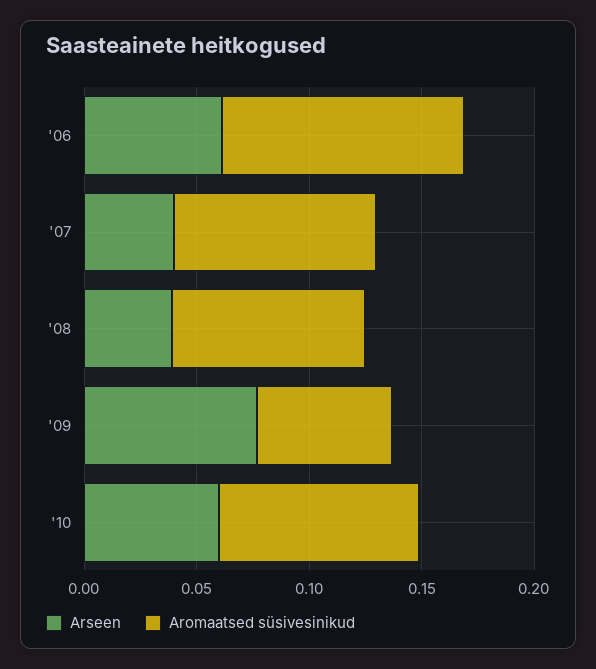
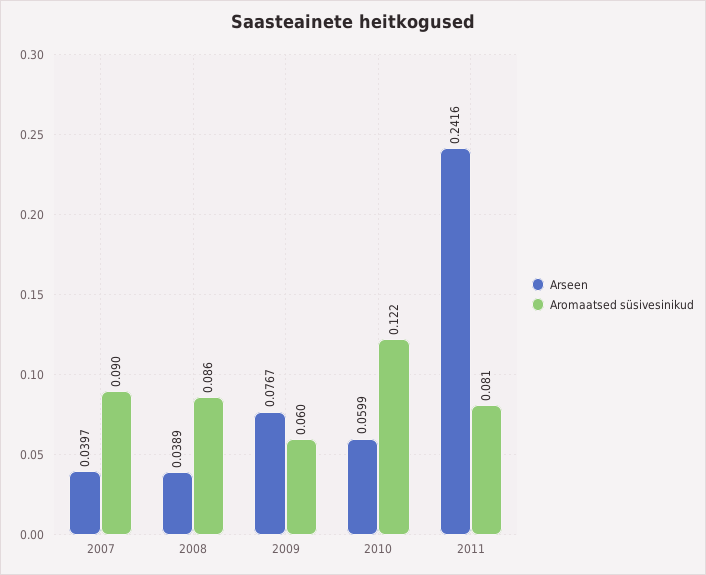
Arseen, '06: 0.06 -> none
Aromaatsed süsivesinikud, '06: 0.11 -> none
Aromaatsed süsivesinikud, '10: 0.09 -> 0.122
Arseen, 2011: none -> 0.2416
Aromaatsed süsivesinikud, 2011: none -> 0.081

